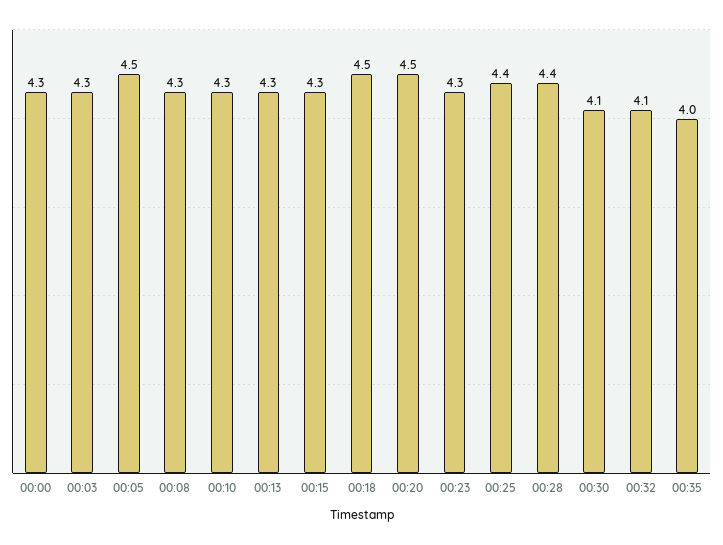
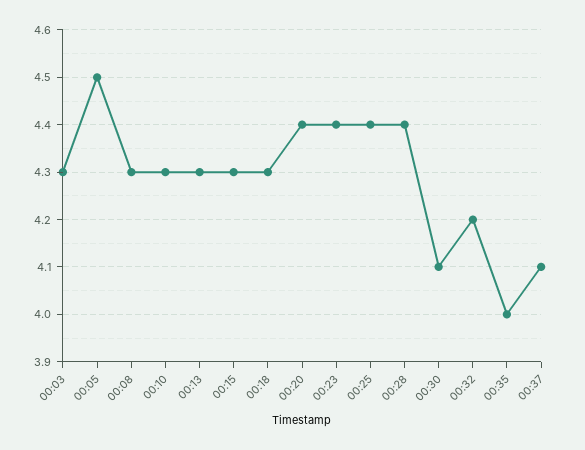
00:00: 4.3 -> none
00:18: 4.5 -> 4.3
00:20: 4.5 -> 4.4
00:23: 4.3 -> 4.4
00:32: 4.1 -> 4.2
00:37: none -> 4.1

